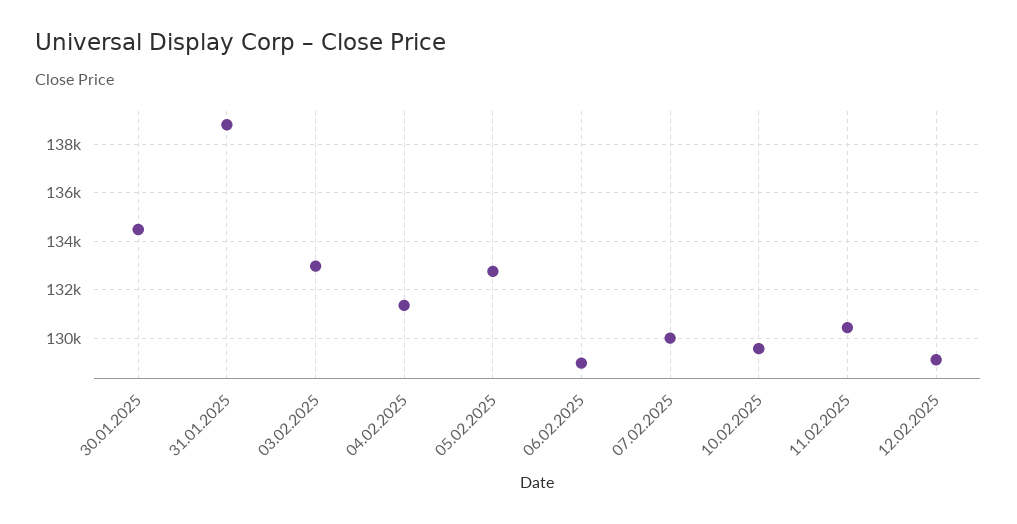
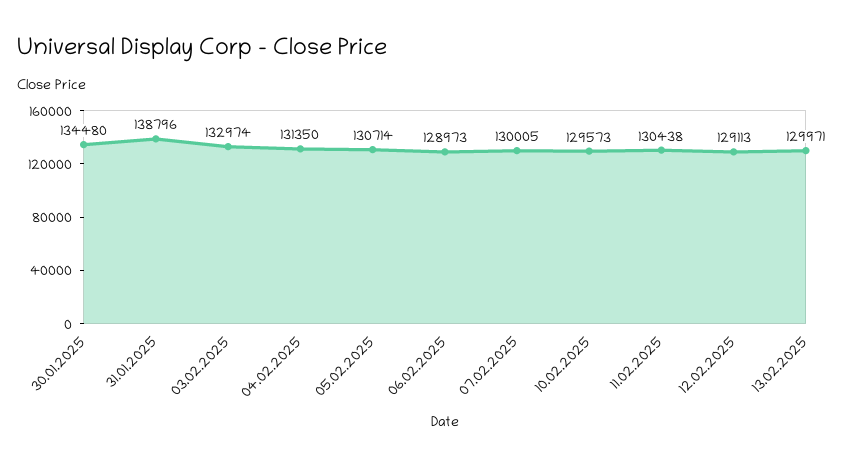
05.02.2025: 132750 -> 130714
13.02.2025: none -> 129971

